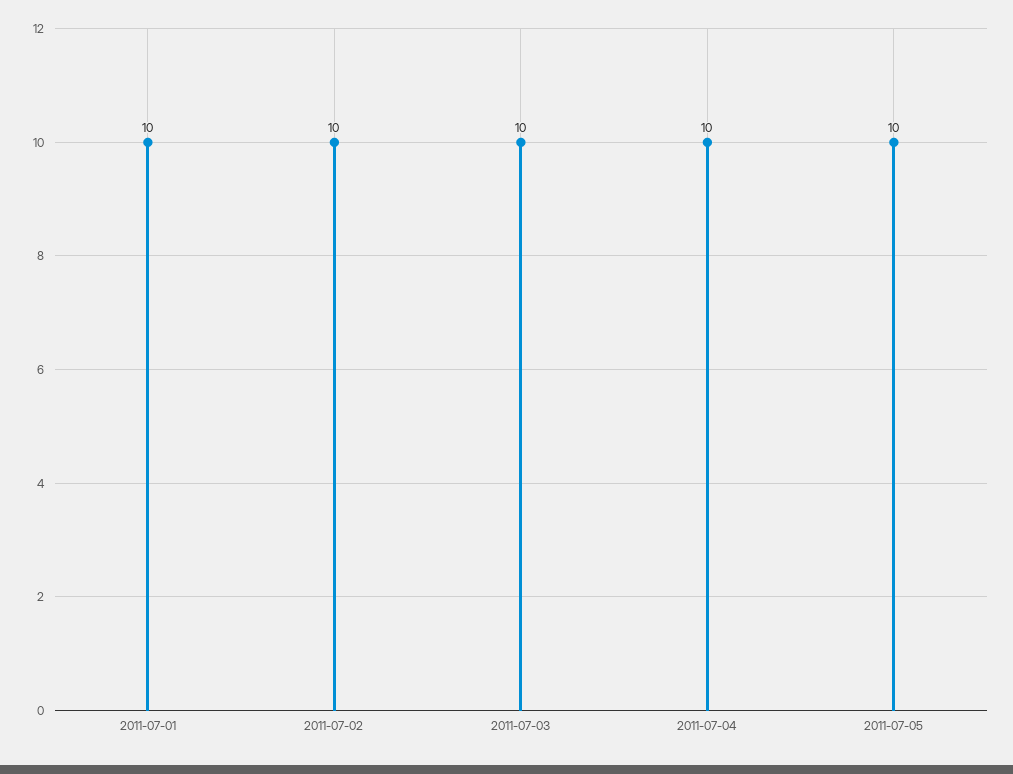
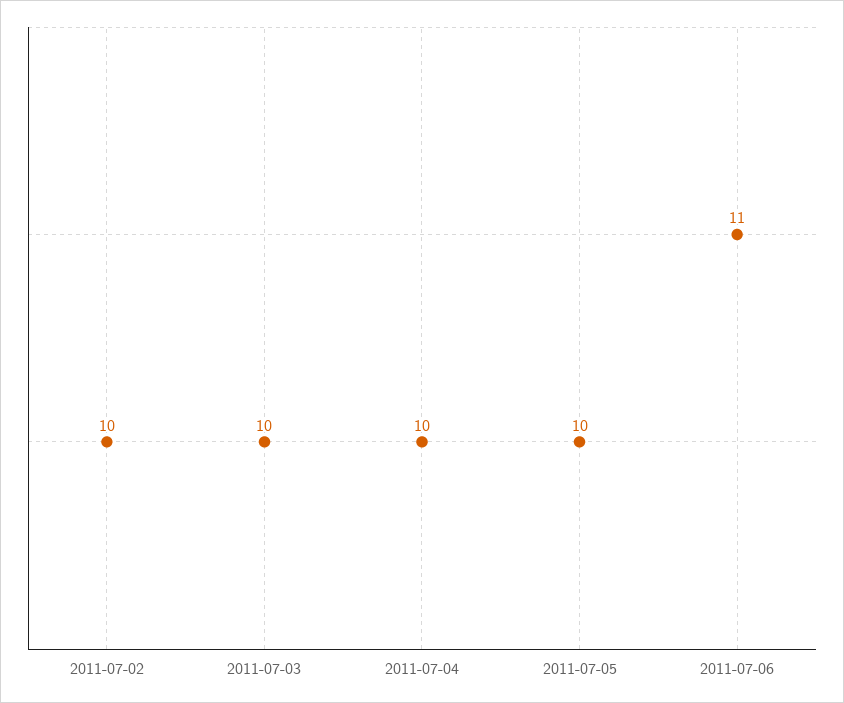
2011-07-01: 10 -> none
2011-07-06: none -> 11

